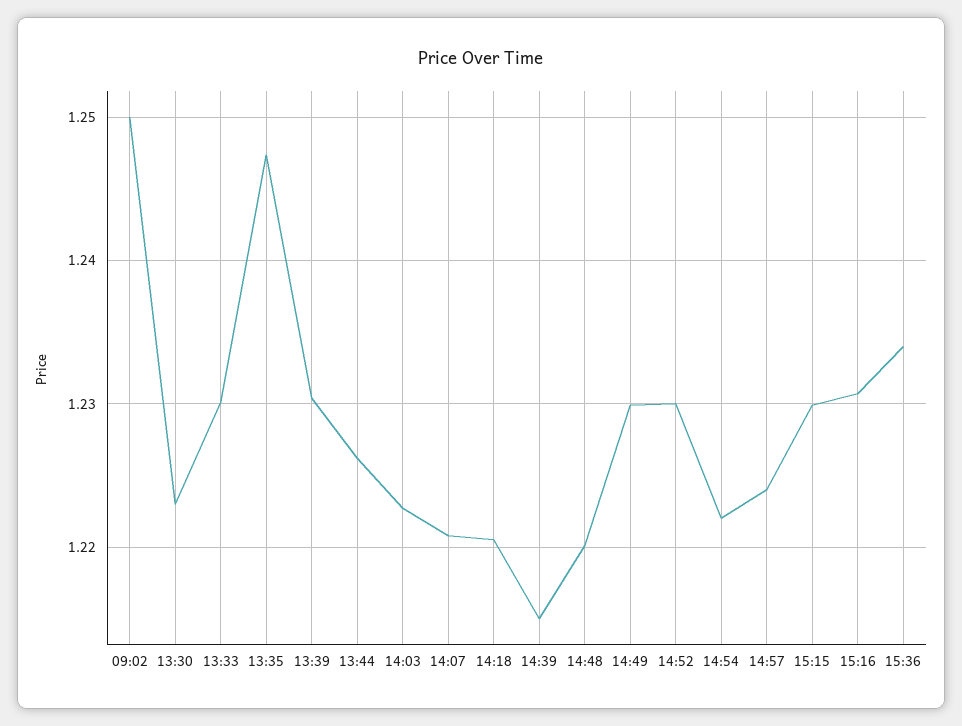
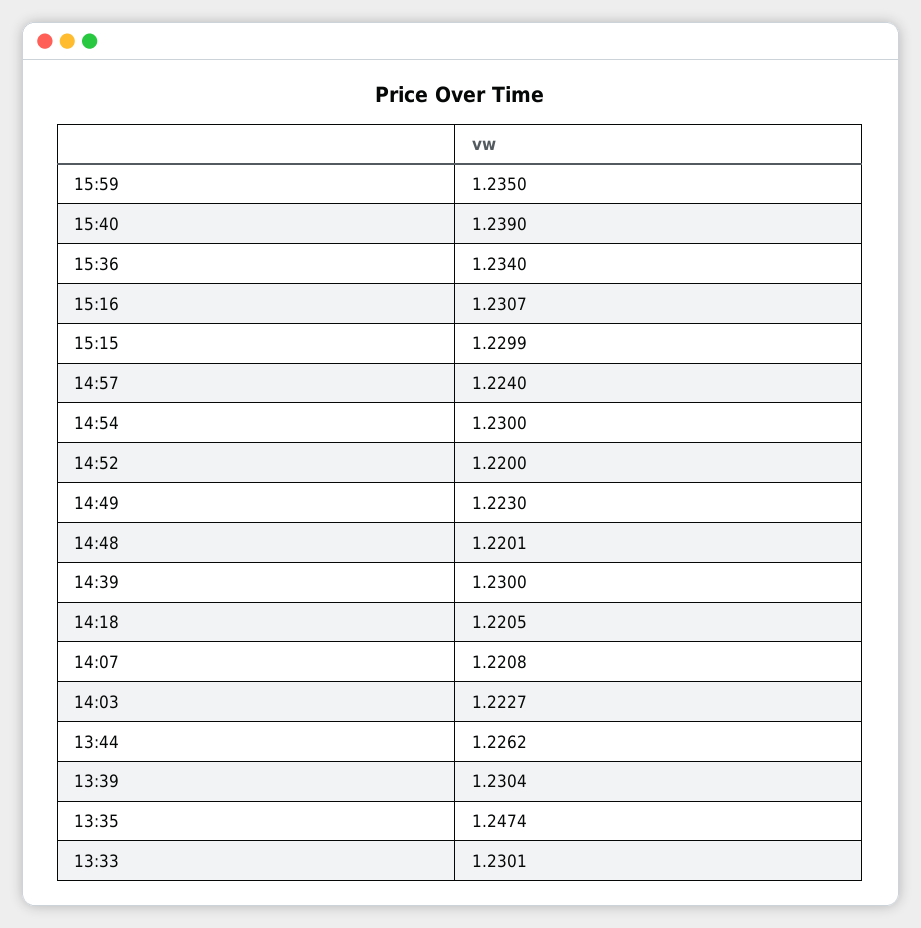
09:02: 1.25 -> none
13:30: 1.223 -> none
14:39: 1.215 -> 1.23
14:49: 1.23 -> 1.223
14:52: 1.23 -> 1.22
14:54: 1.222 -> 1.23
15:59: none -> 1.235
15:40: none -> 1.239

